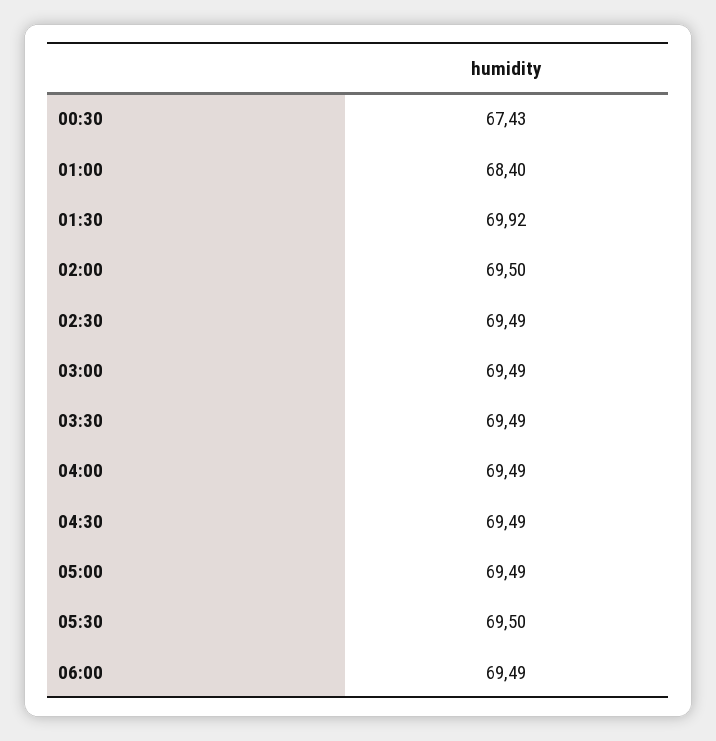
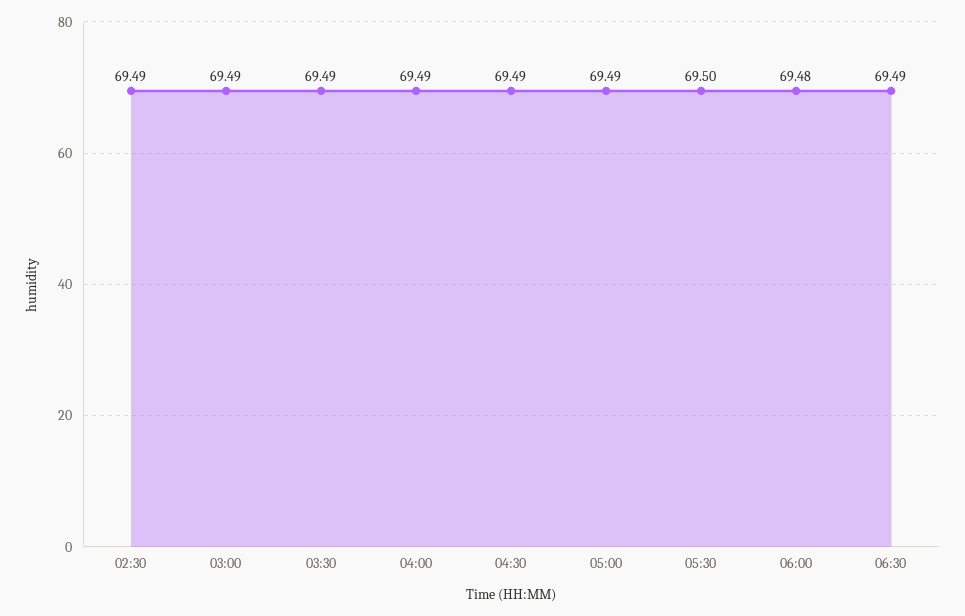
00:30: 67.43 -> none
01:00: 68.4 -> none
01:30: 69.92 -> none
02:00: 69.5 -> none
06:00: 69.49 -> 69.48
06:30: none -> 69.49

